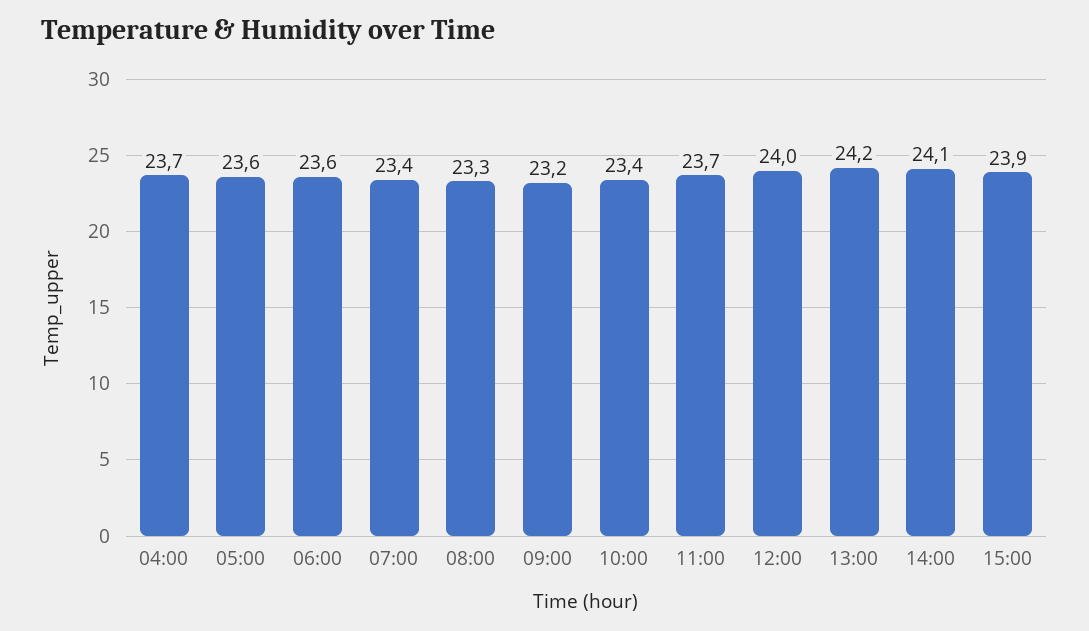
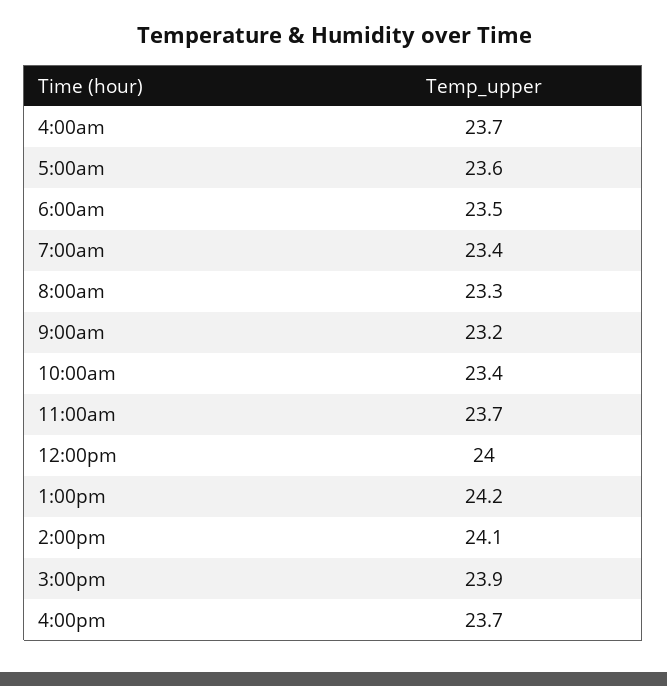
06:00: 23.6 -> 23.5
4:00pm: none -> 23.7

